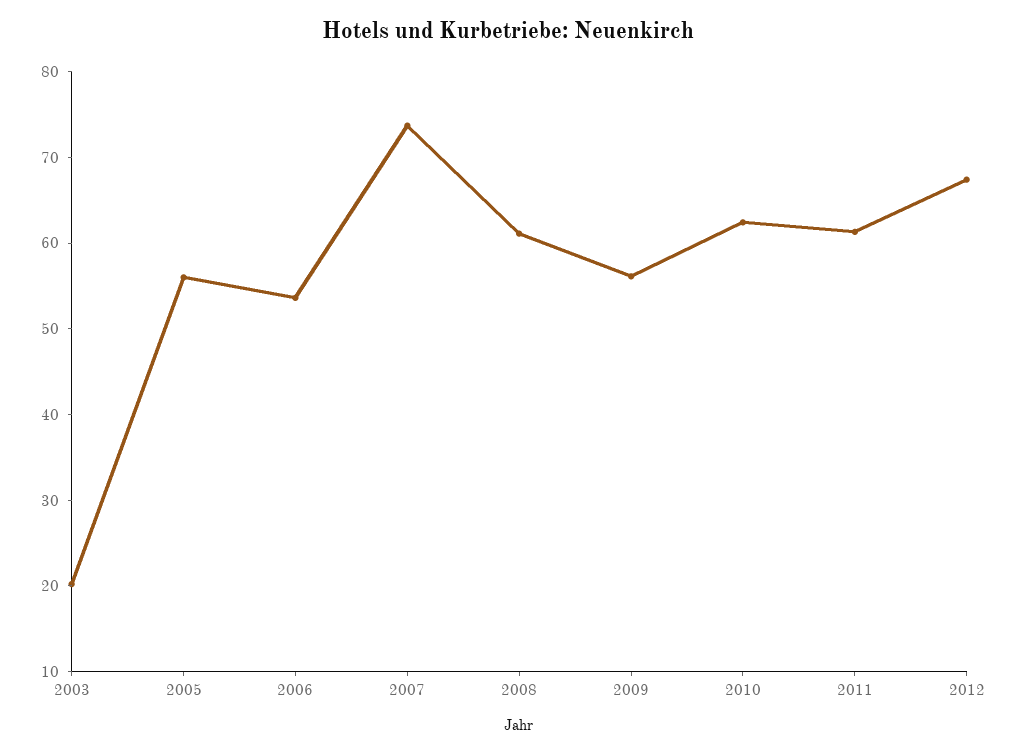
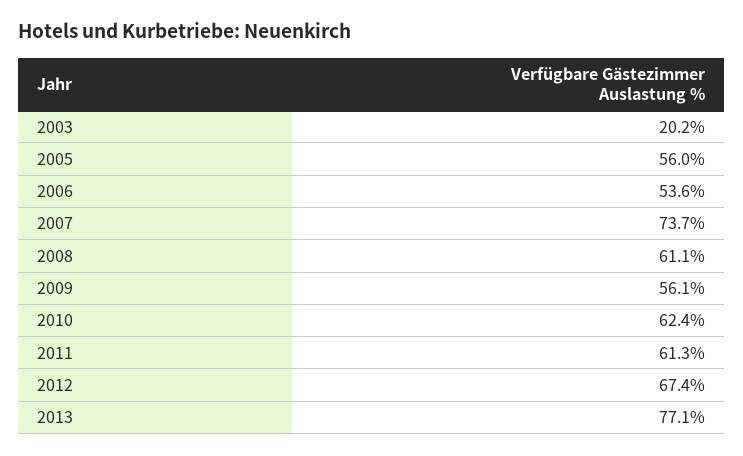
2013: none -> 77.1

